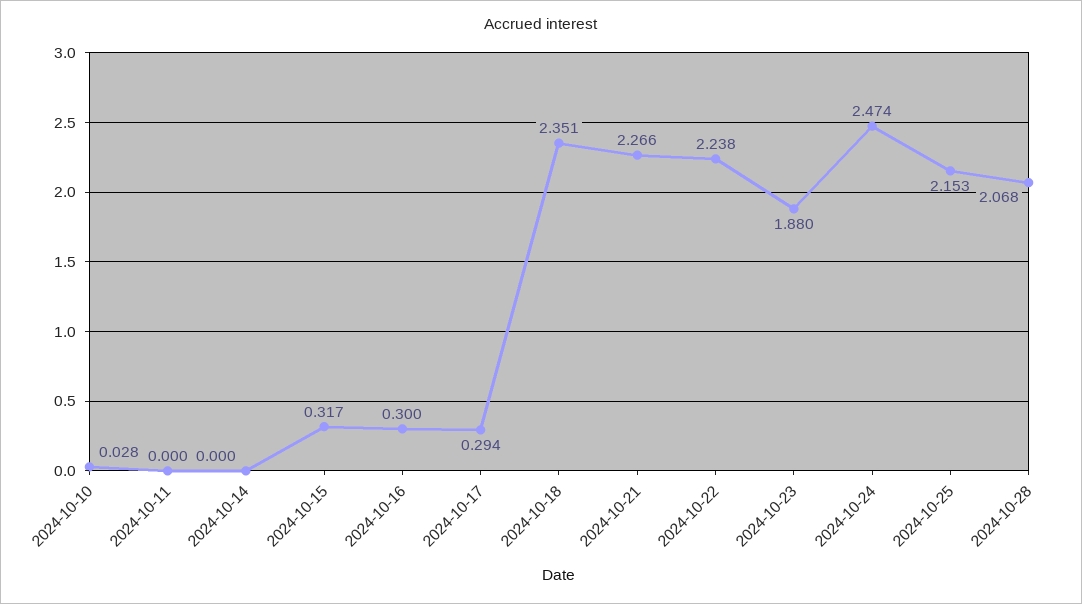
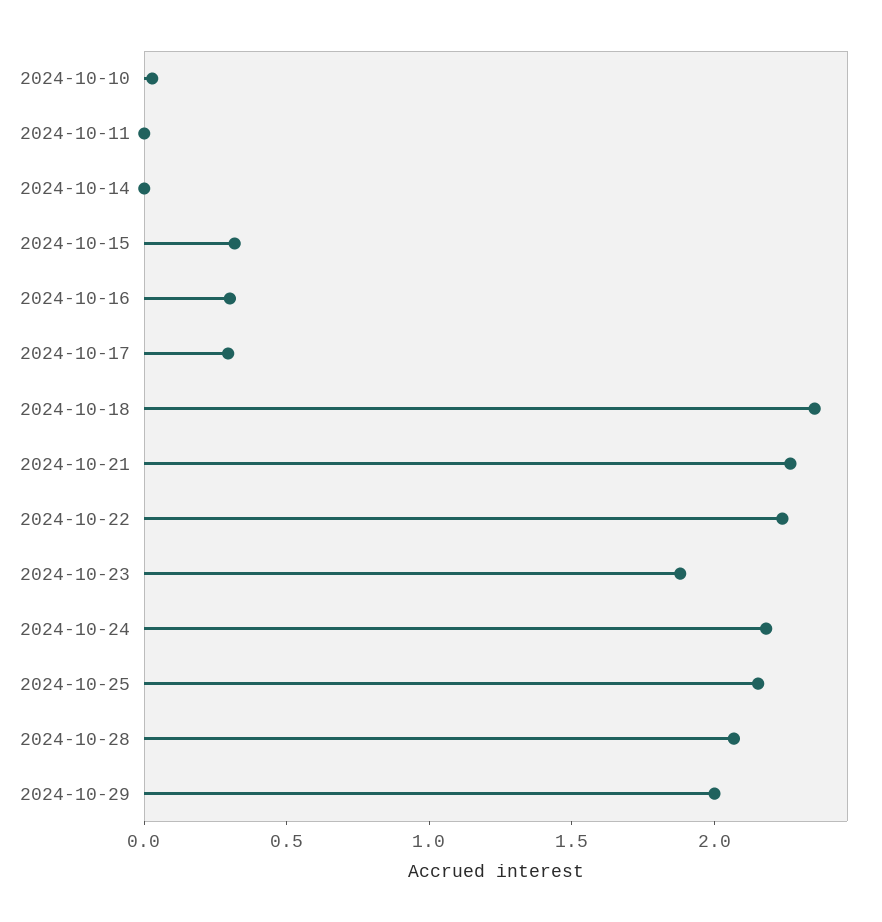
2024-10-24: 2.474 -> 2.2
2024-10-29: none -> 2

